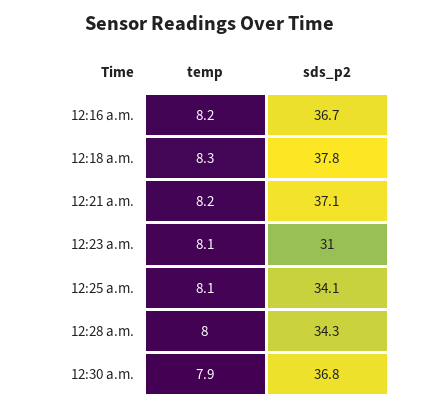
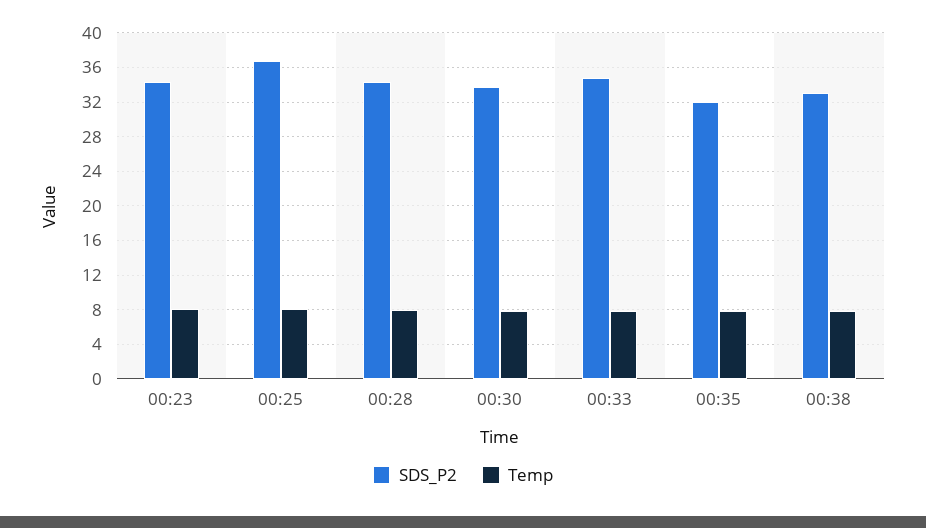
temp, 12:16 a.m.: 8.2 -> none
sds_p2, 12:16 a.m.: 36.7 -> none
temp, 12:18 a.m.: 8.3 -> none
sds_p2, 12:18 a.m.: 37.8 -> none
temp, 12:21 a.m.: 8.2 -> none
sds_p2, 12:21 a.m.: 37.1 -> none
sds_p2, 12:23 a.m.: 31 -> 34
sds_p2, 12:25 a.m.: 34.1 -> 37
sds_p2, 12:30 a.m.: 36.8 -> 34
sds_p2, 00:33: none -> 35
temp, 00:33: none -> 8
sds_p2, 00:35: none -> 32
temp, 00:35: none -> 8
sds_p2, 00:38: none -> 33
temp, 00:38: none -> 8

